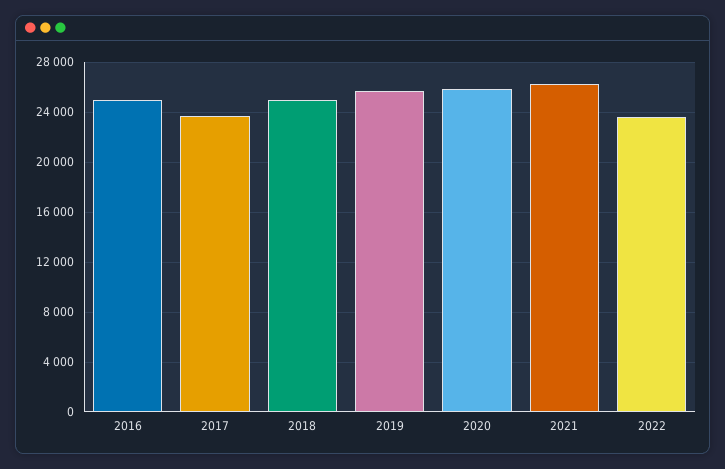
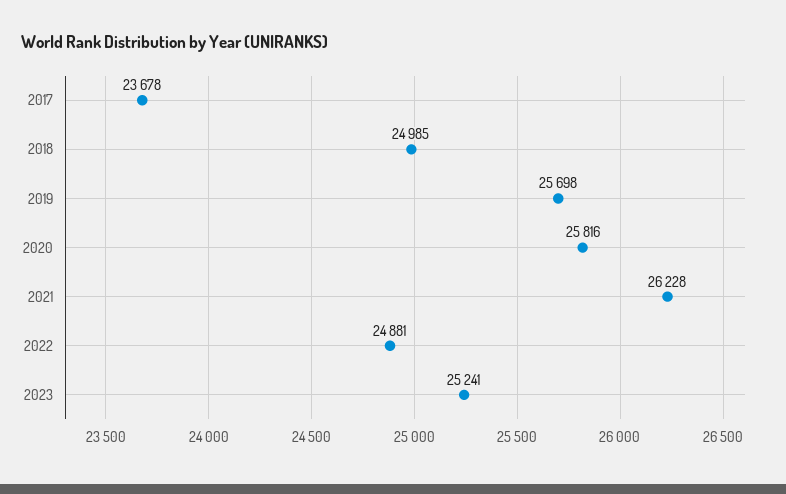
2016: 25000 -> none
2022: 23500 -> 24881
2023: none -> 25241

